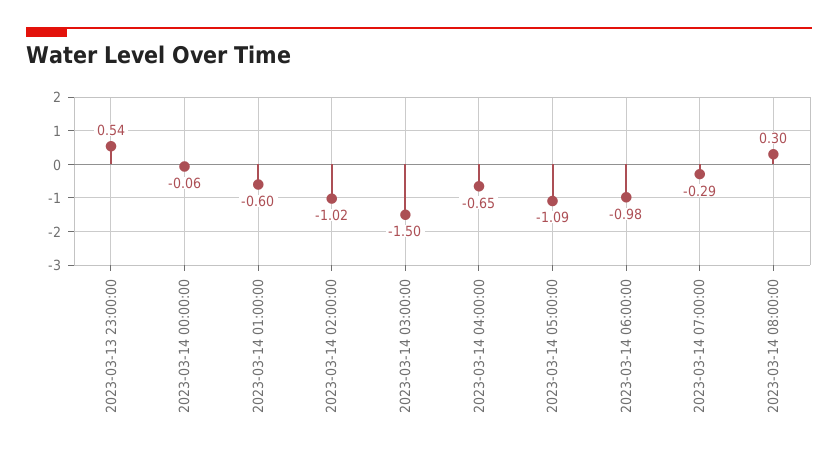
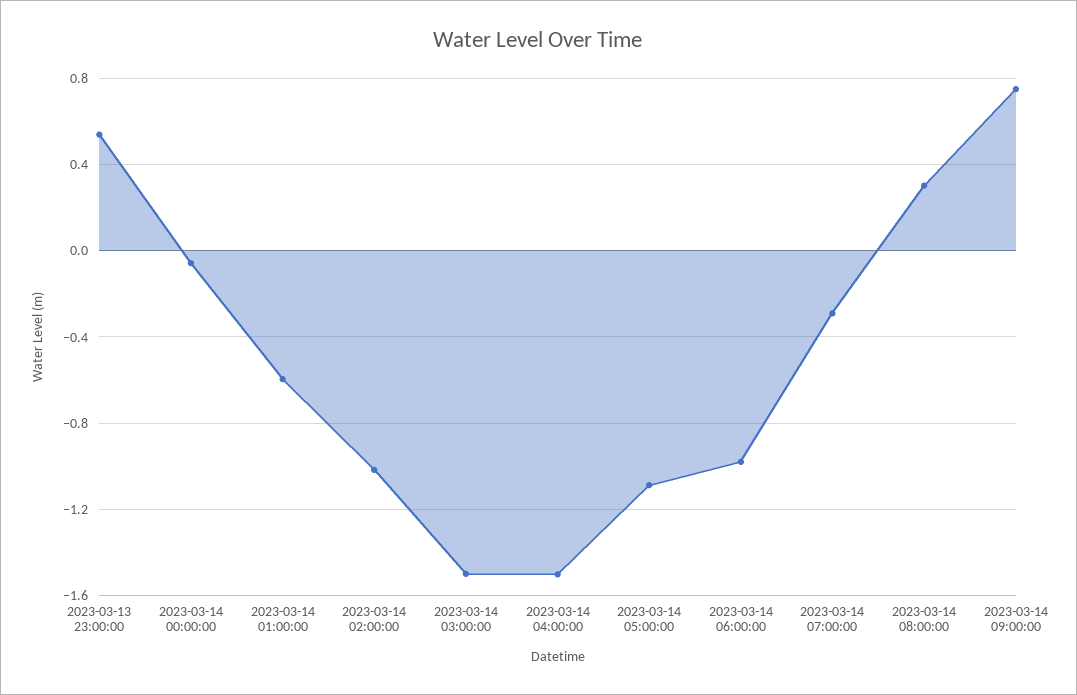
2023-03-14 04:00:00: -0.65 -> -1.5
2023-03-14 09:00:00: none -> 0.75

